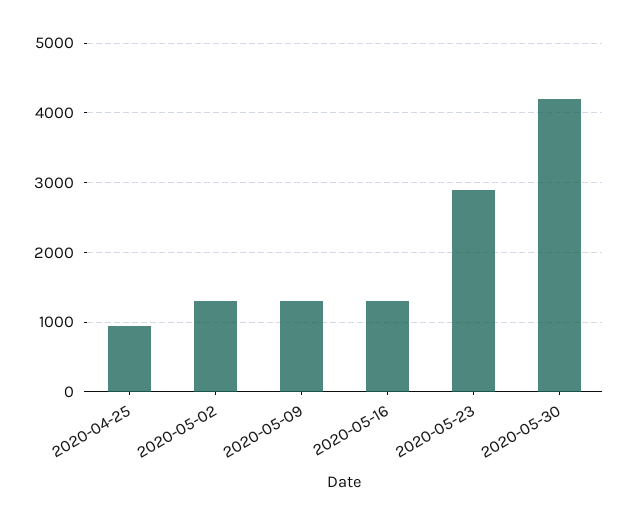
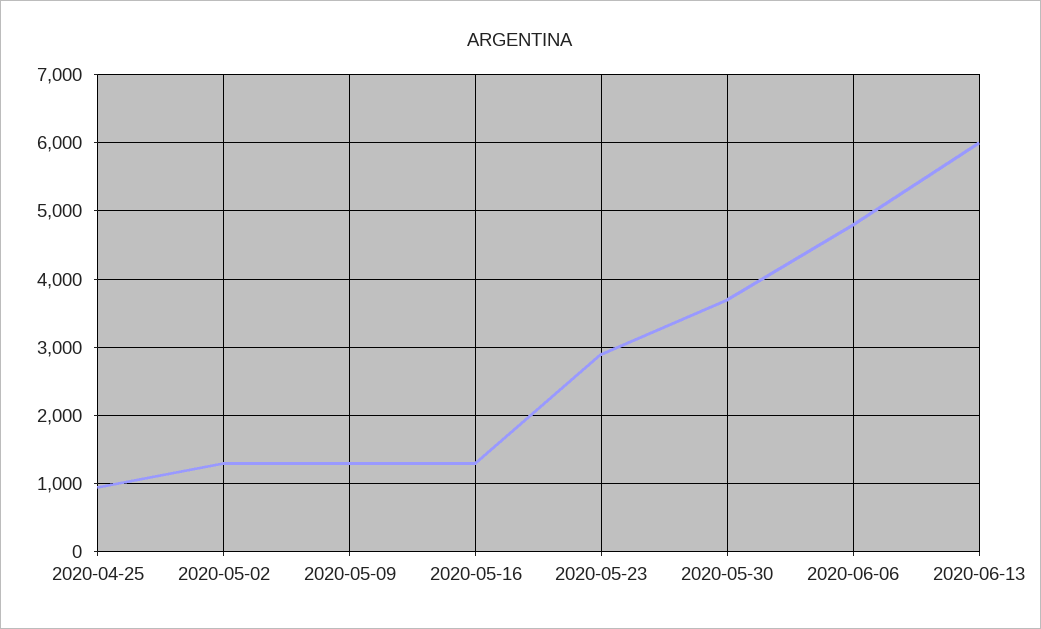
2020-05-30: 4200 -> 3700
2020-06-06: none -> 4800
2020-06-13: none -> 6000

